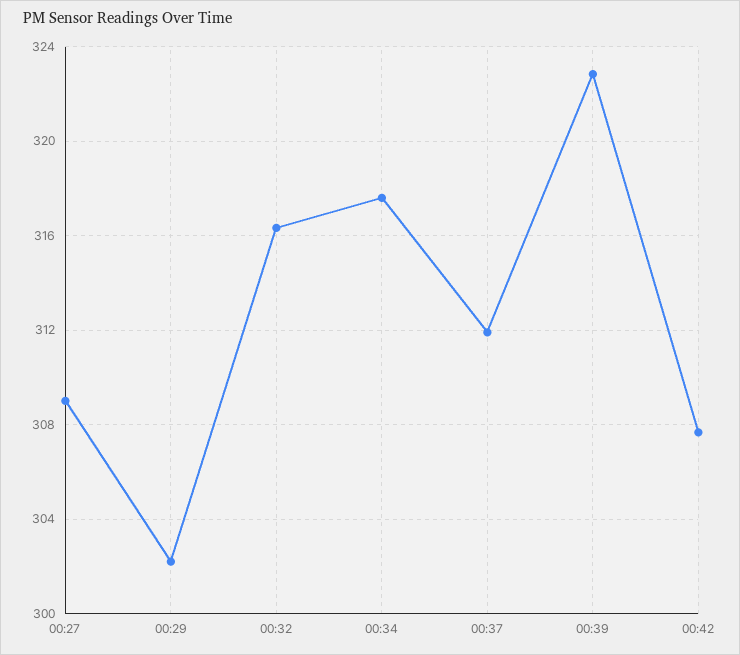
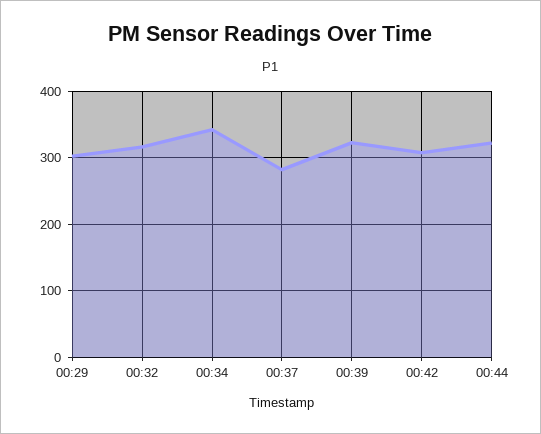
00:27: 309 -> none
00:34: 317.5 -> 340
00:37: 312 -> 280
00:44: none -> 320

